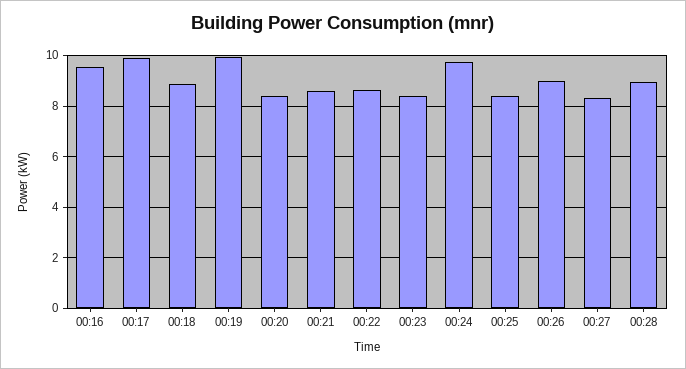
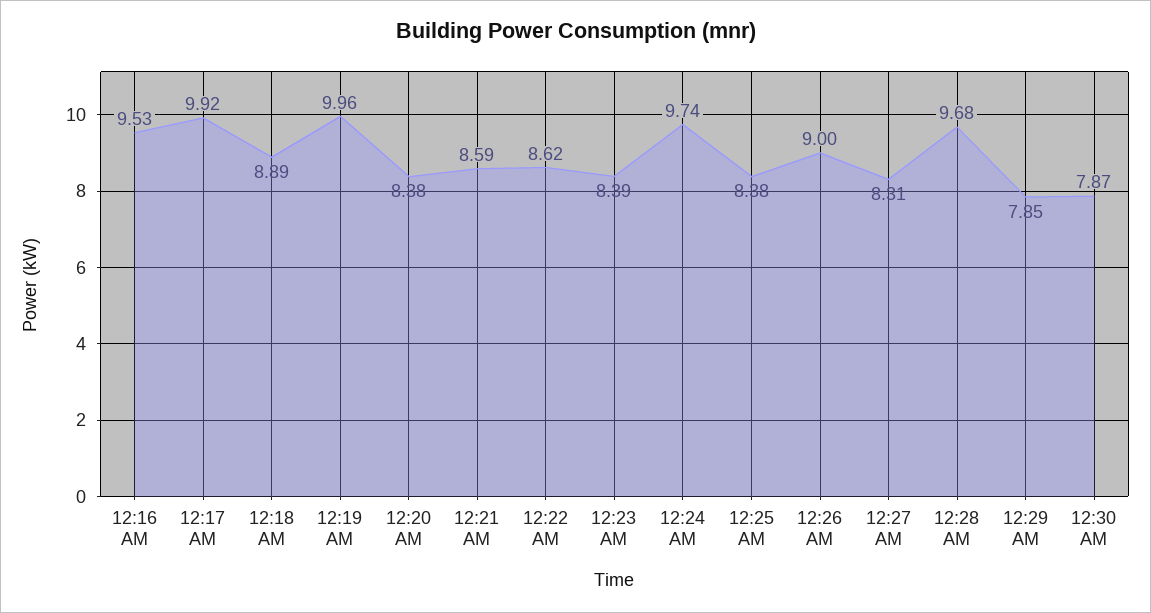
00:28: 9 -> 9.68
12:29 AM: none -> 7.85
12:30 AM: none -> 7.87

